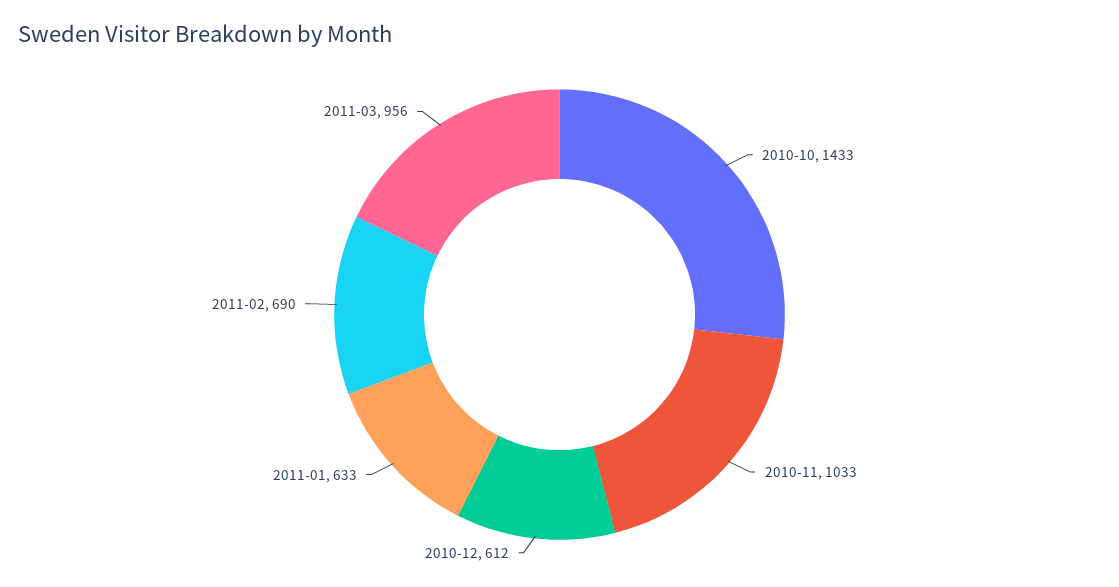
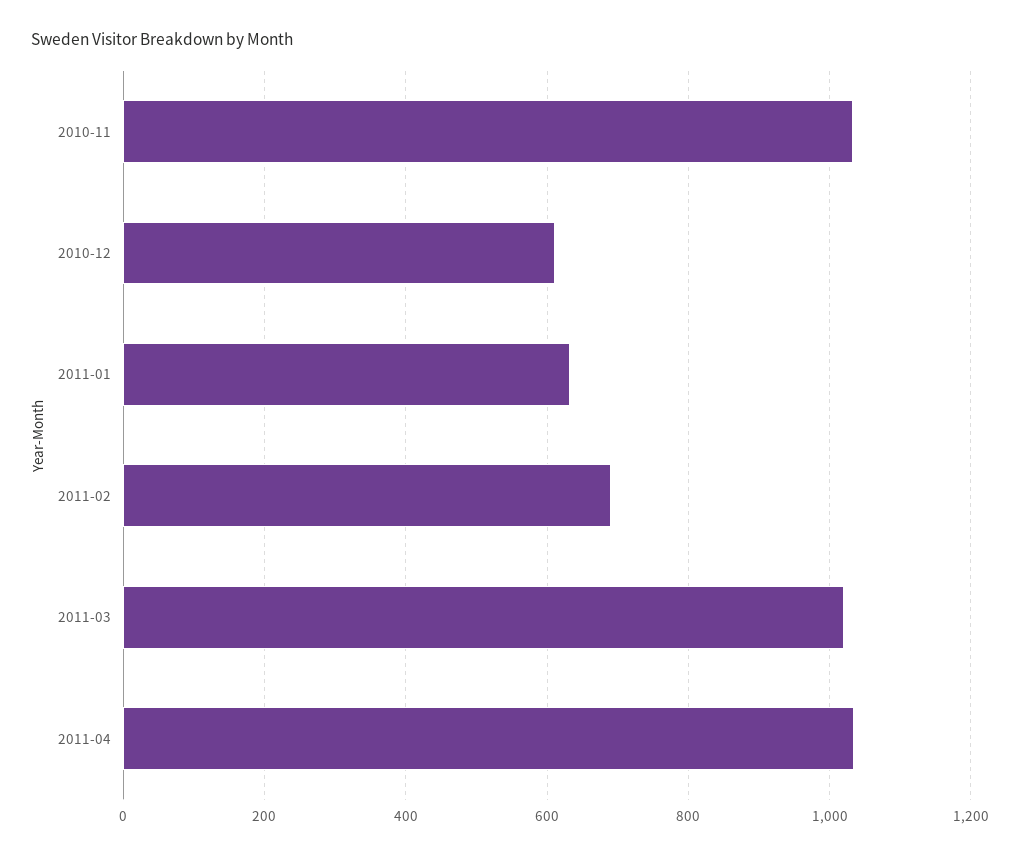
2010-10: 1433 -> none
2011-03: 956 -> 1020
2011-04: none -> 1040

